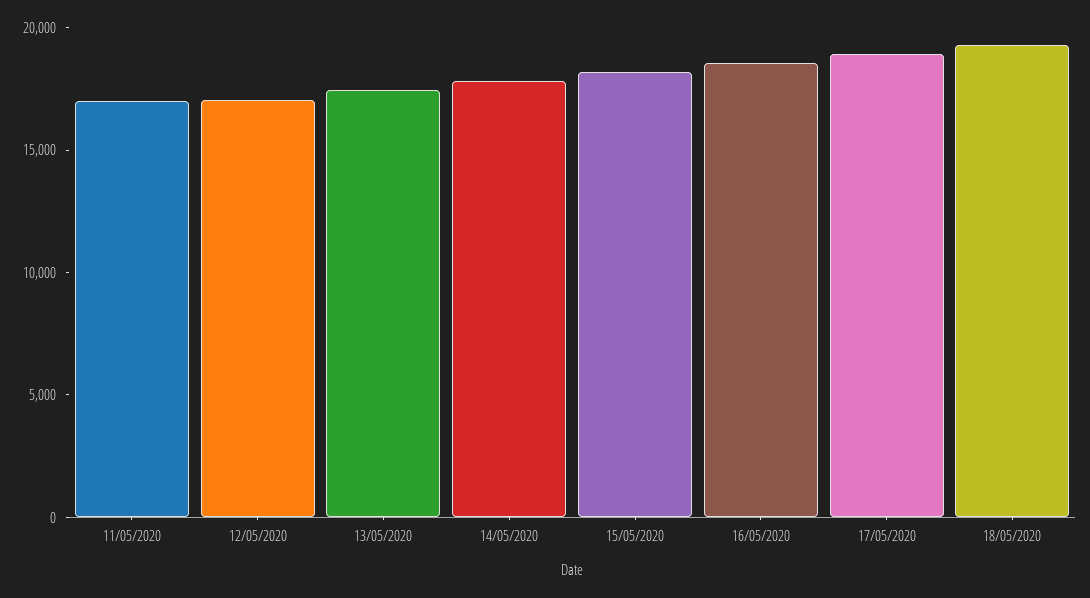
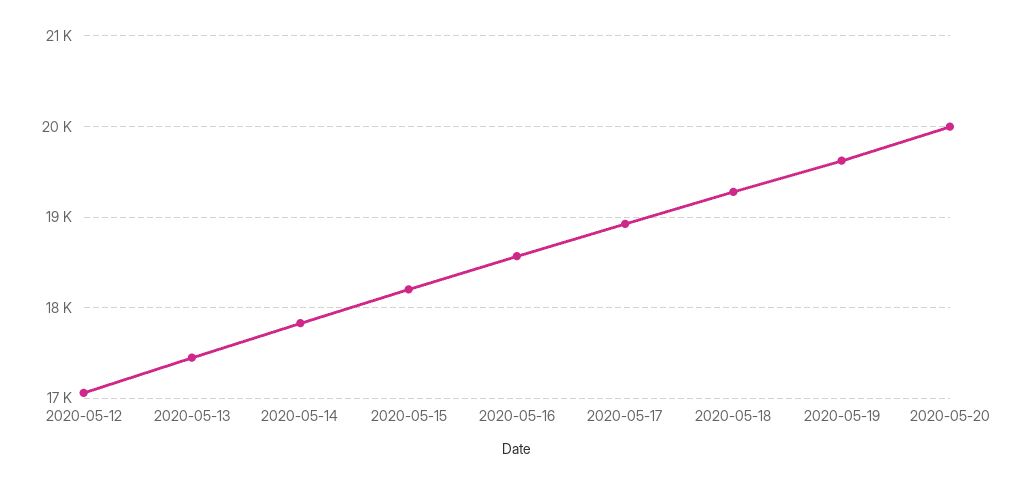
11/05/2020: 17000 -> none
2020-05-19: none -> 19600
2020-05-20: none -> 20000

